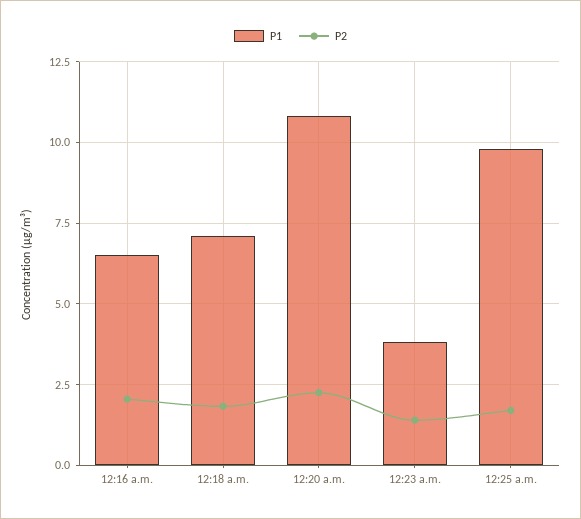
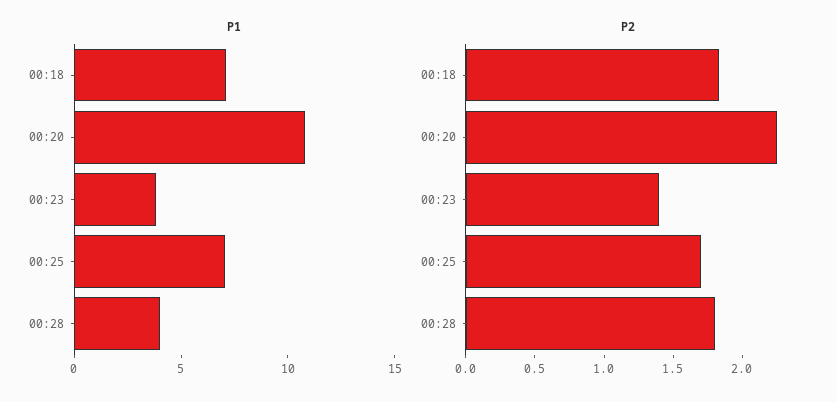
P1, 12:16 a.m.: 6.5 -> none
P2, 12:16 a.m.: 2 -> none
P1, 12:25 a.m.: 9.75 -> 7
P1, 00:28: none -> 4
P2, 00:28: none -> 1.8

